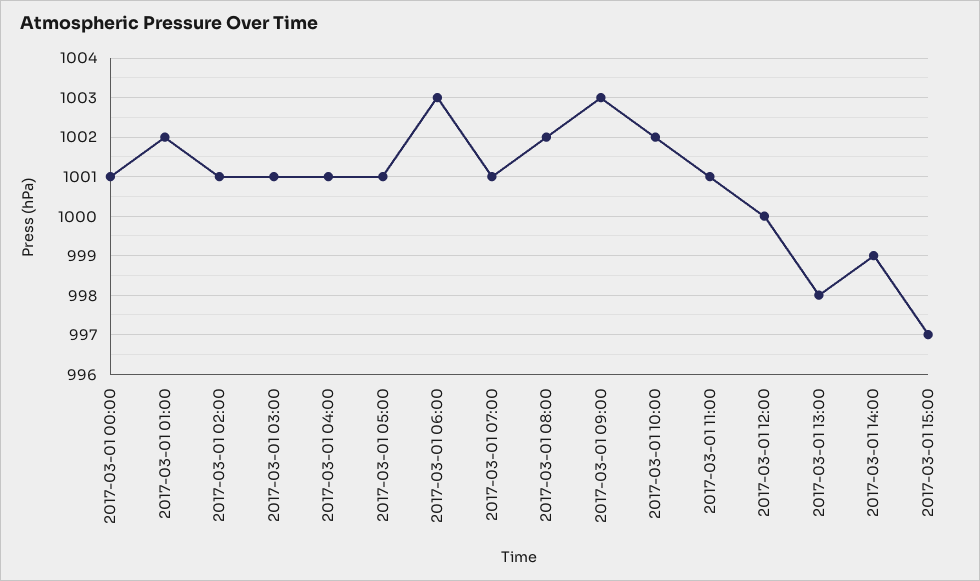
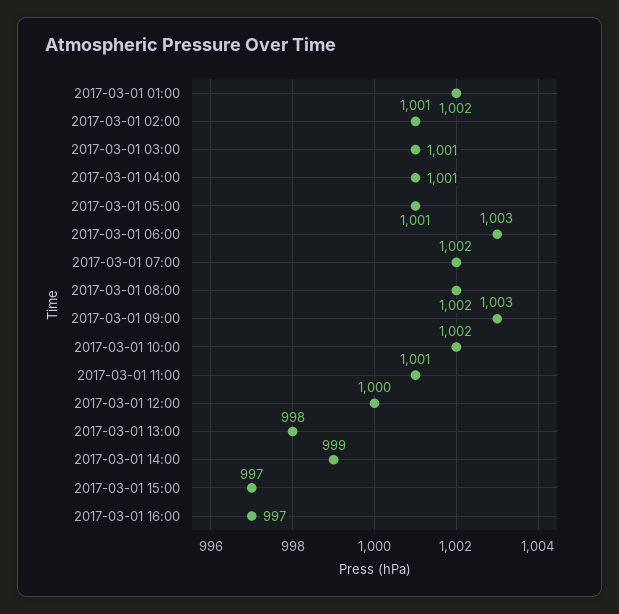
2017-03-01 00:00: 1001 -> none
2017-03-01 07:00: 1001 -> 1002
2017-03-01 16:00: none -> 997

